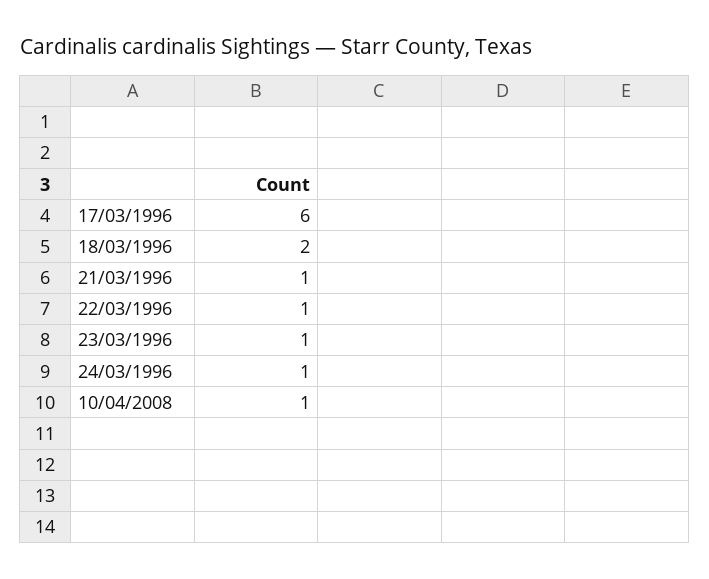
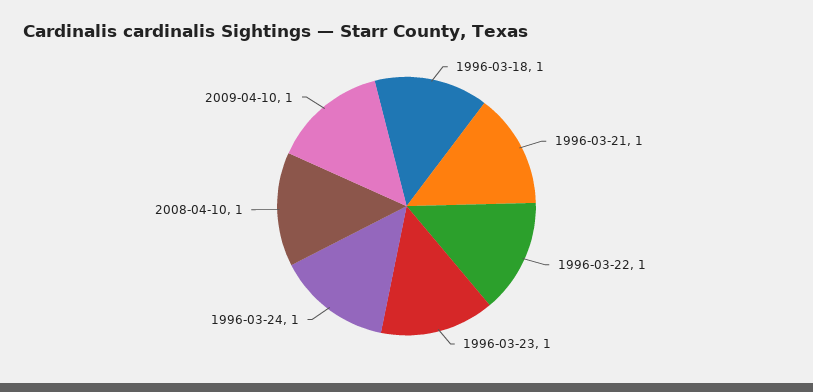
17/03/1996: 6 -> none
18/03/1996: 2 -> 1
2009-04-10: none -> 1

